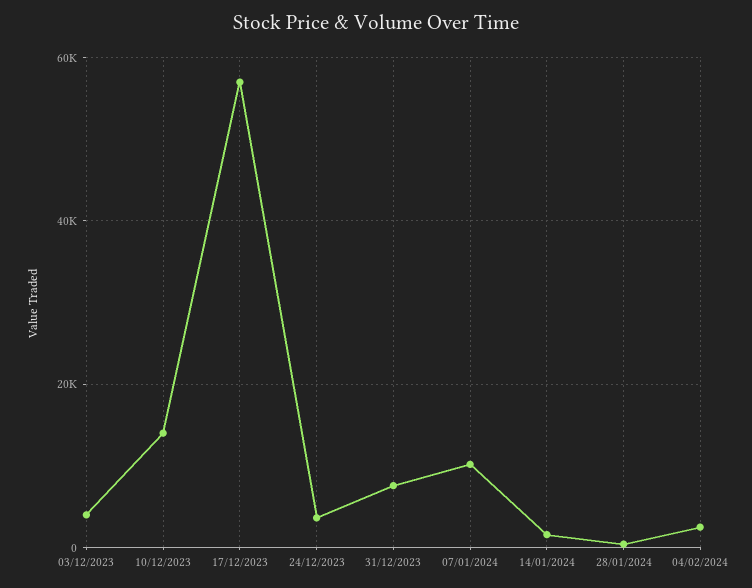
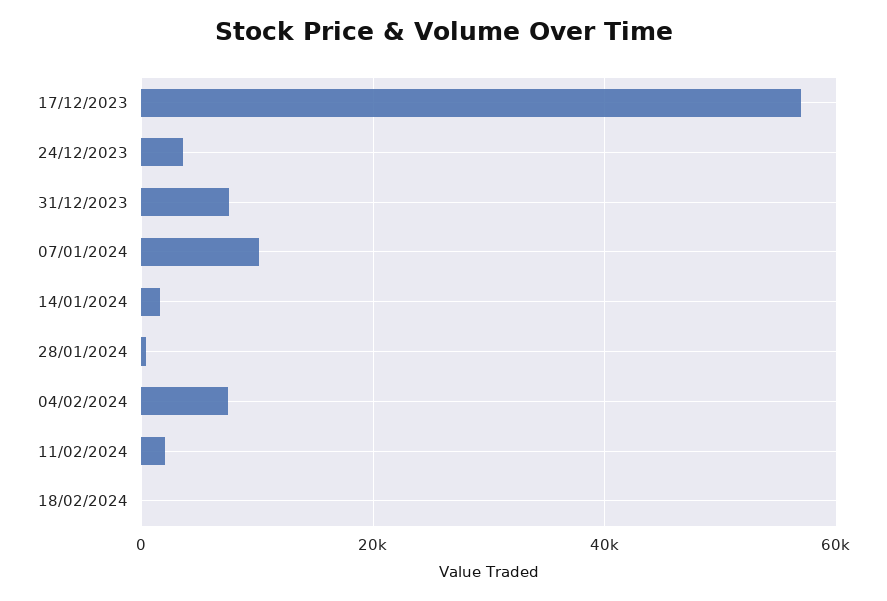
03/12/2023: 4000 -> none
10/12/2023: 14000 -> none
04/02/2024: 2000 -> 8000
11/02/2024: none -> 2000
18/02/2024: none -> 0

